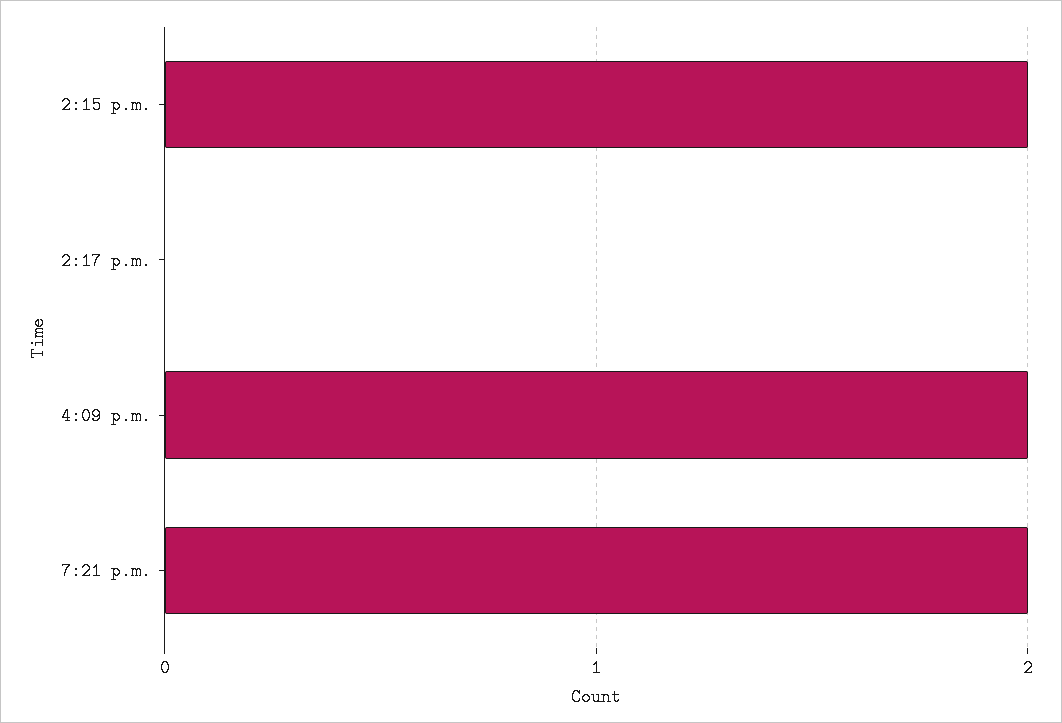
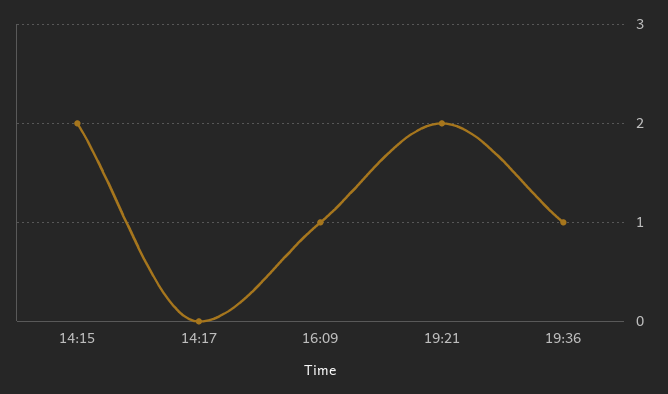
4:09 p.m.: 2 -> 1
19:36: none -> 1

